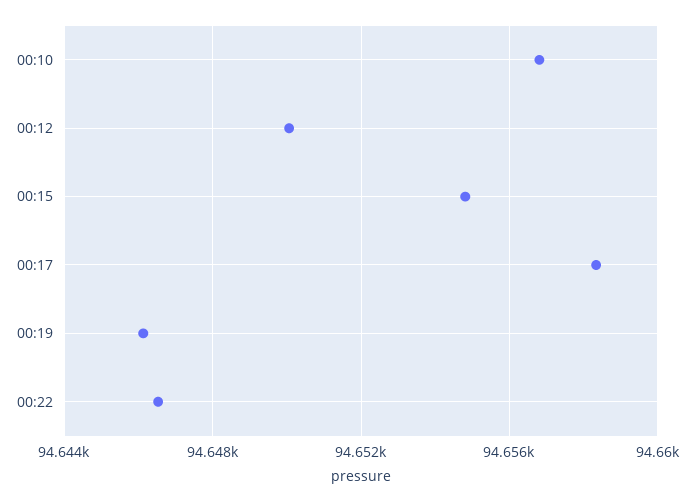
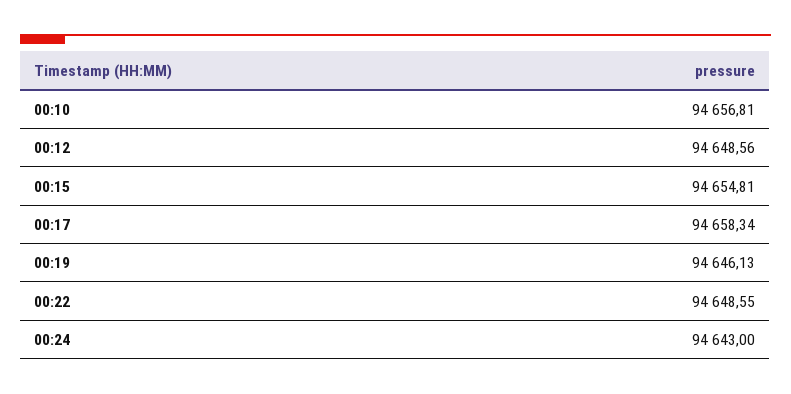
00:12: 94650 -> 94648.56
00:22: 94646.5 -> 94648.55
00:24: none -> 94643

